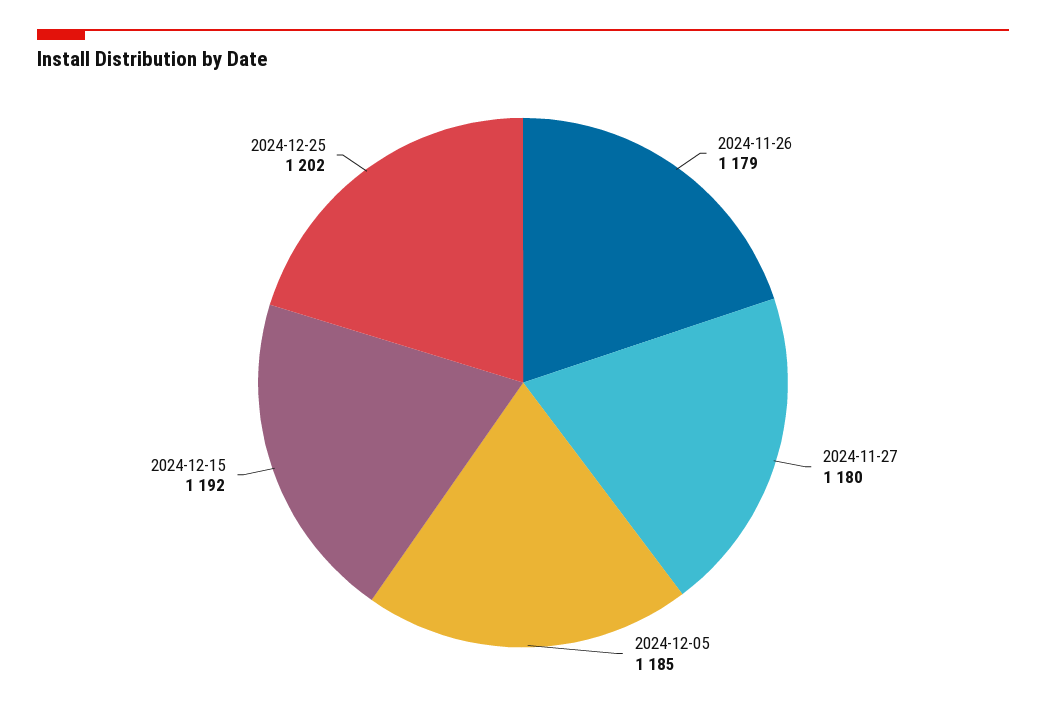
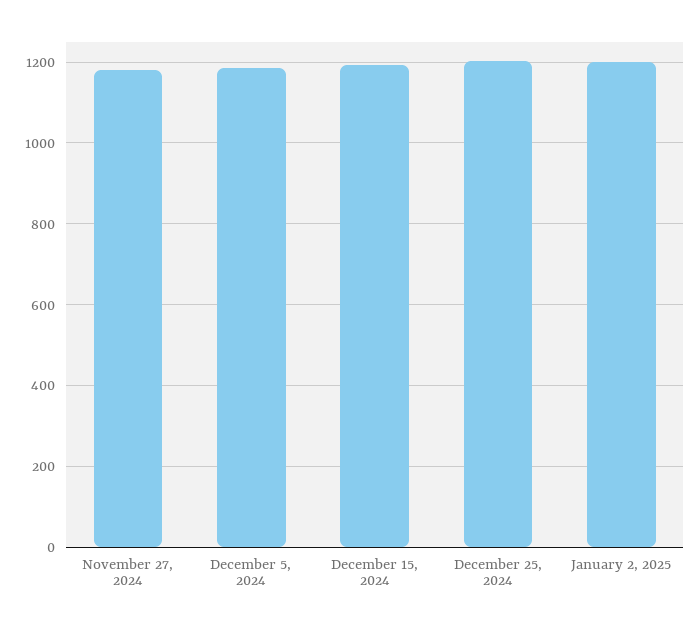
2024-11-26: 1179 -> none
January 2, 2025: none -> 1200

